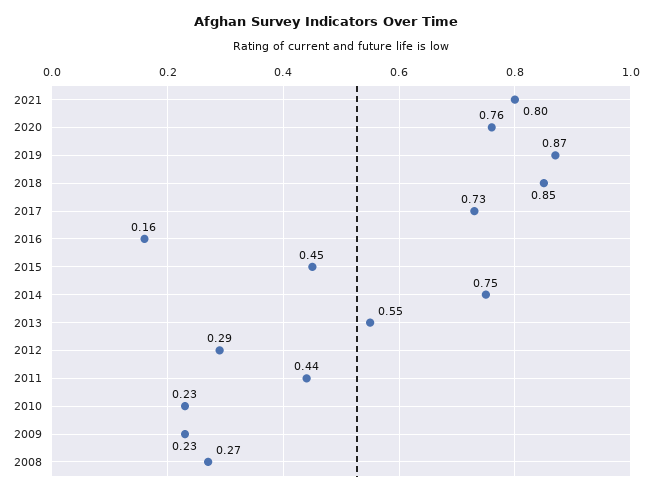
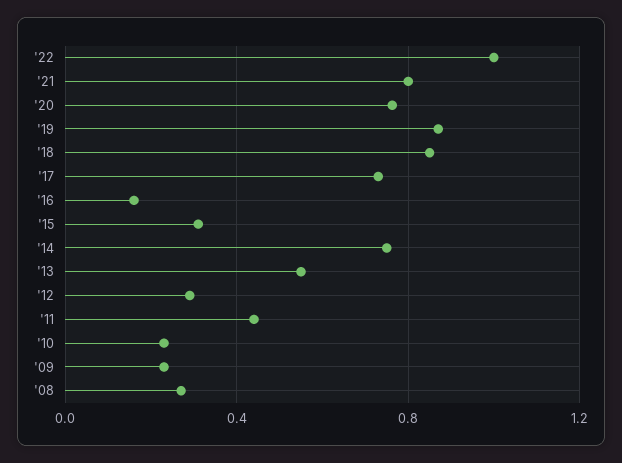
2015: 0.45 -> 0.3
'22: none -> 1

